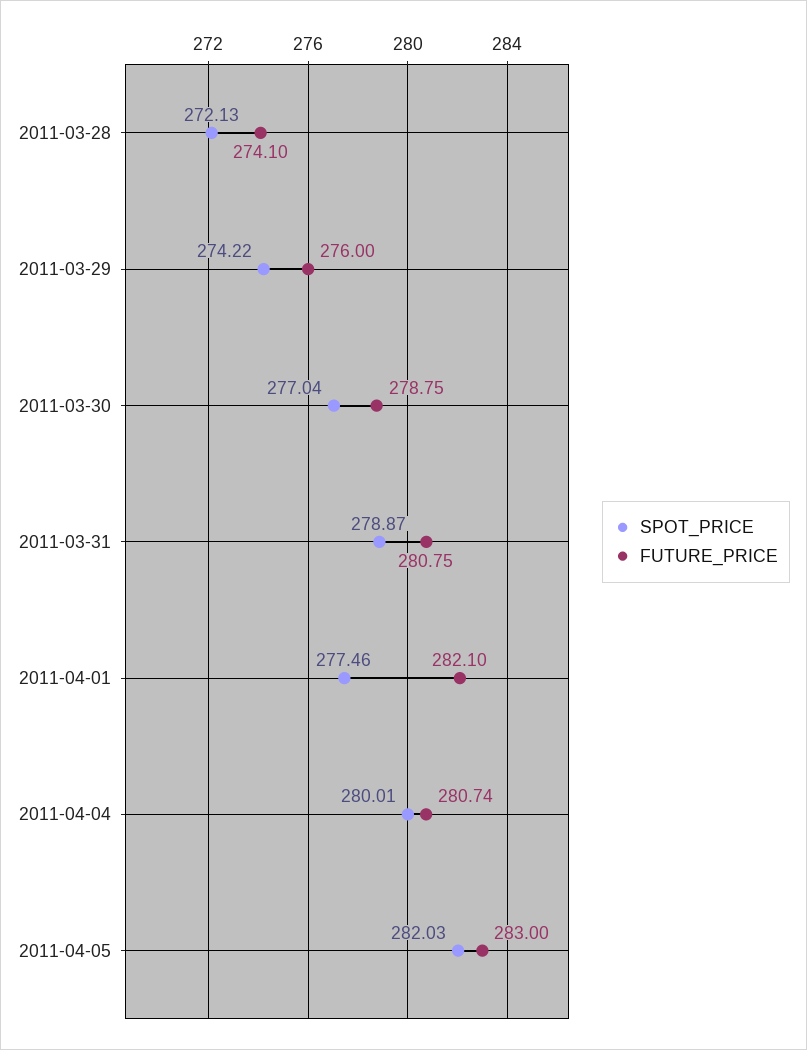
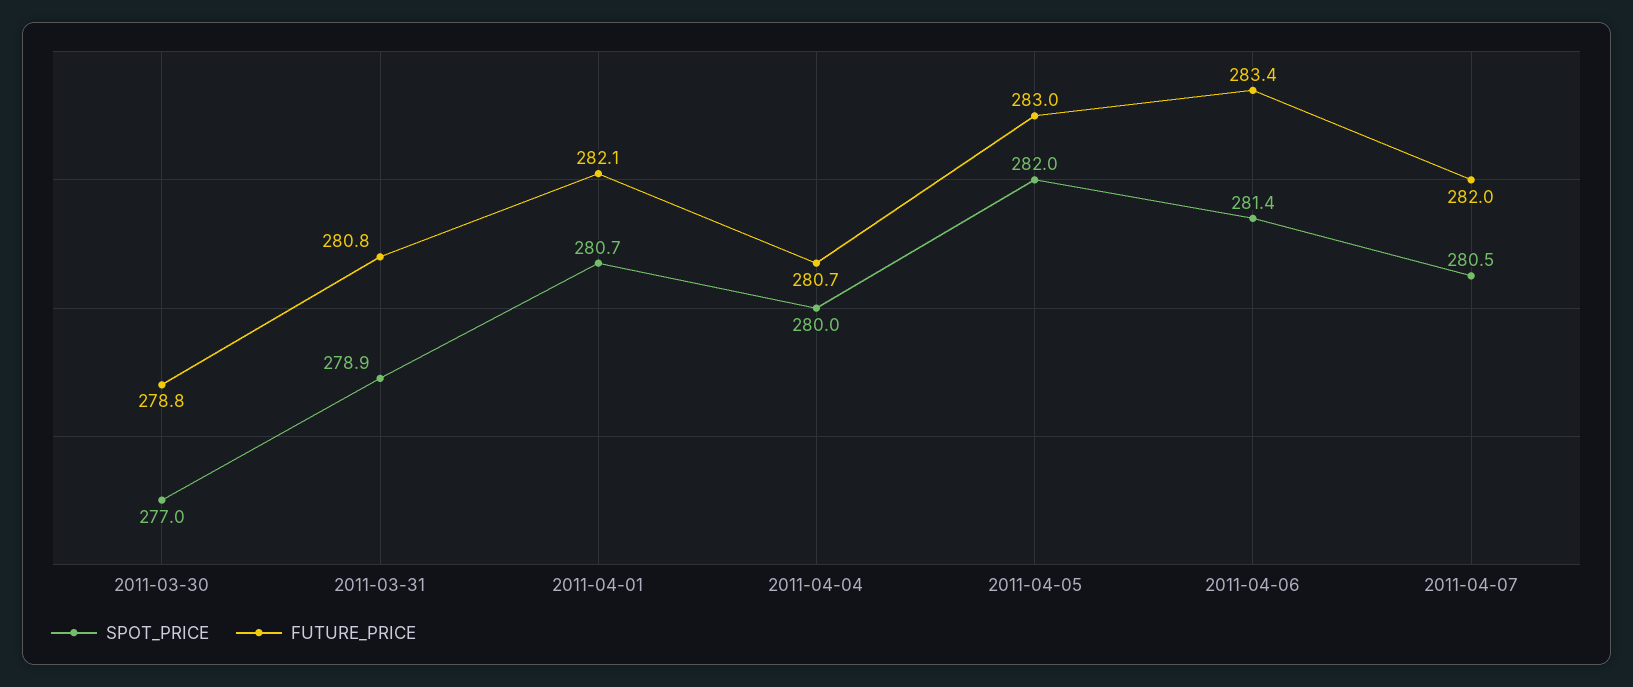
SPOT_PRICE, 2011-03-28: 272.13 -> none
FUTURE_PRICE, 2011-03-28: 274.1 -> none
SPOT_PRICE, 2011-03-29: 274.22 -> none
FUTURE_PRICE, 2011-03-29: 276 -> none
SPOT_PRICE, 2011-04-01: 277.46 -> 280.7
SPOT_PRICE, 2011-04-06: none -> 281.4
FUTURE_PRICE, 2011-04-06: none -> 283.4
SPOT_PRICE, 2011-04-07: none -> 280.5
FUTURE_PRICE, 2011-04-07: none -> 282

